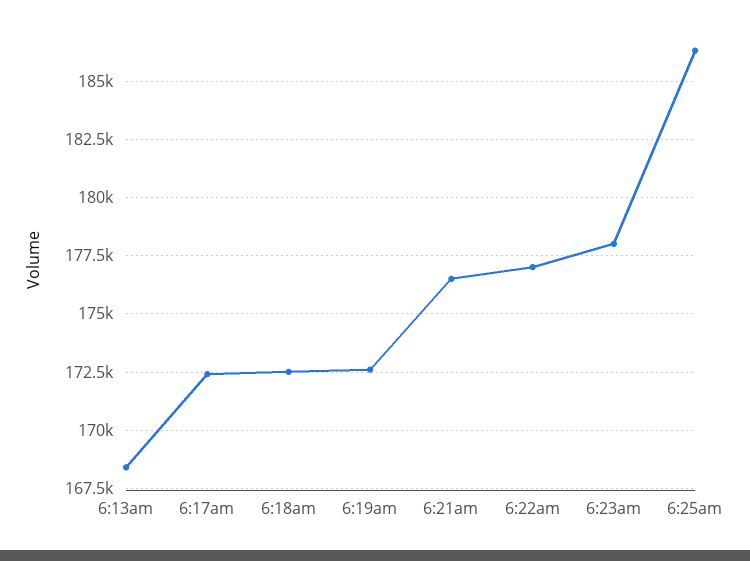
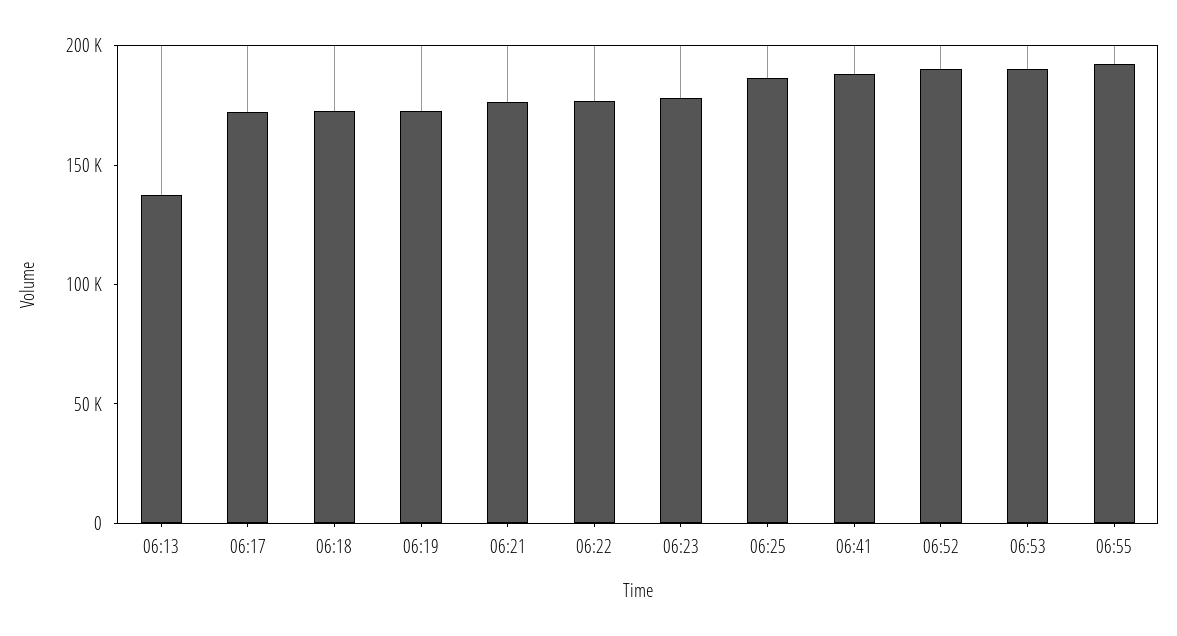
6:13am: 168500 -> 140000
06:41: none -> 190000
06:52: none -> 190000
06:53: none -> 190000
06:55: none -> 190000

